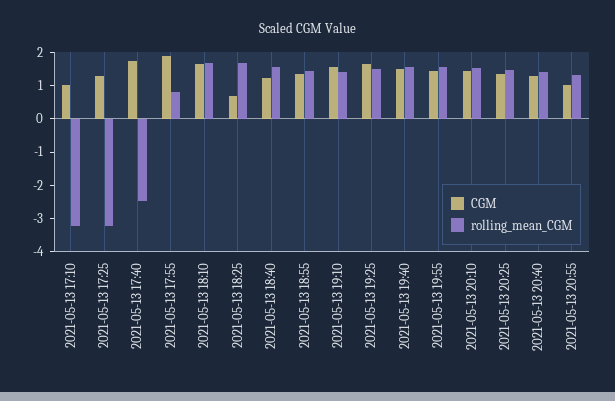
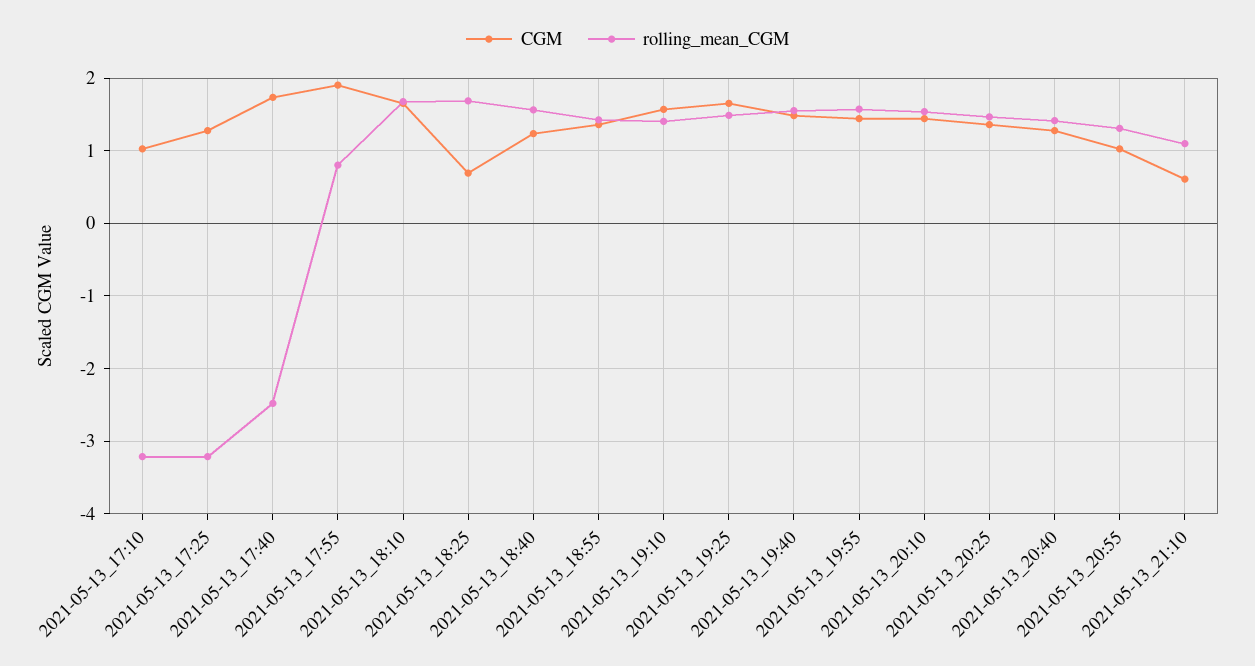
CGM, 2021-05-13_21:10: none -> 0.6
rolling_mean_CGM, 2021-05-13_21:10: none -> 1.1

